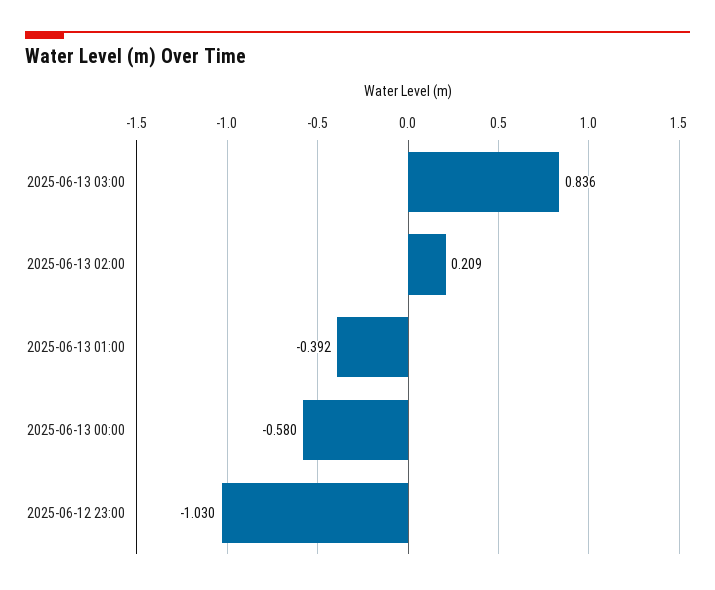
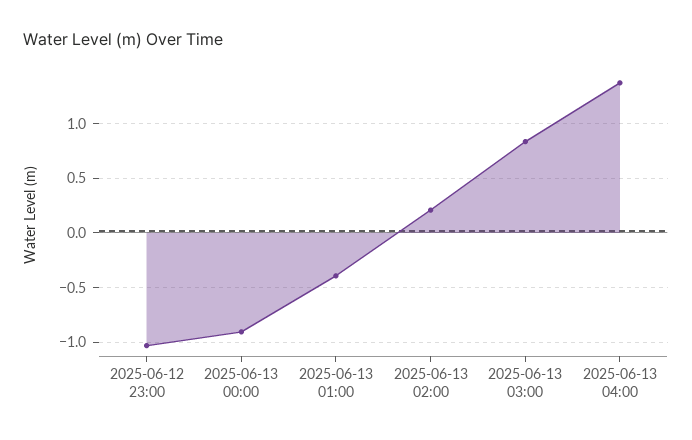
2025-06-13 00:00: -0.58 -> -0.9
2025-06-13 04:00: none -> 1.4

